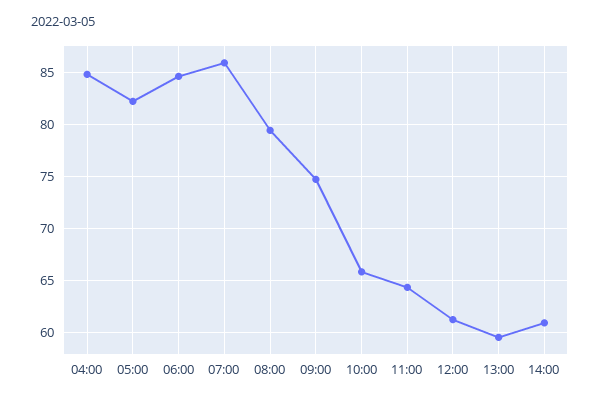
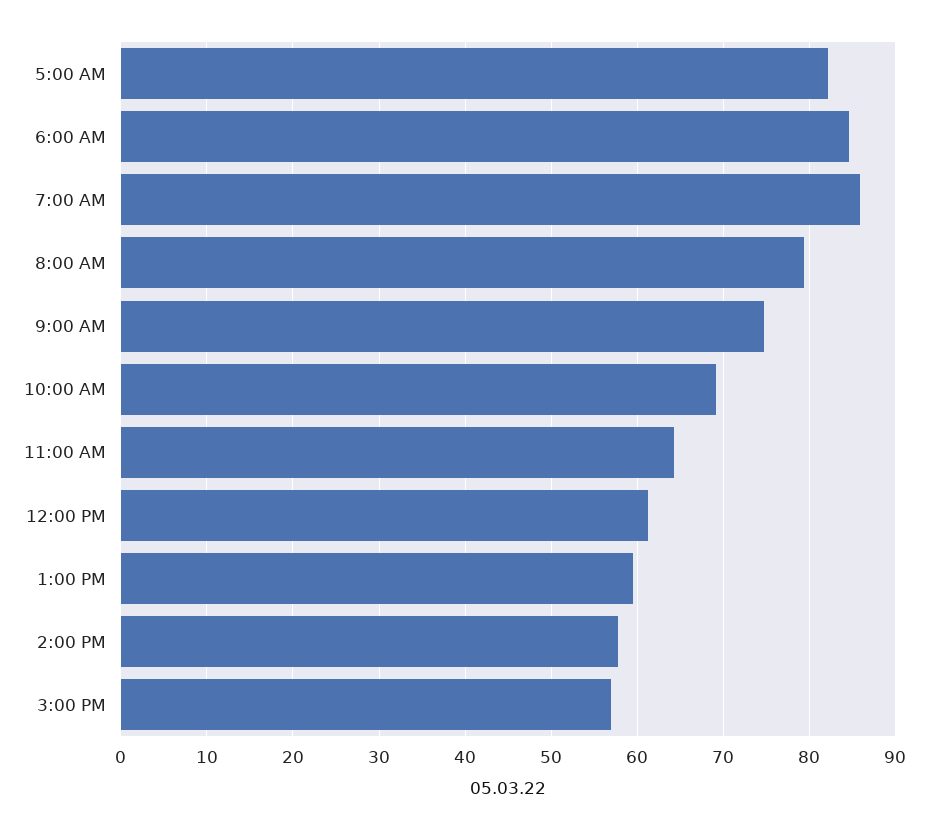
04:00: 85 -> none
10:00: 66 -> 69
14:00: 61 -> 58
3:00 PM: none -> 57

